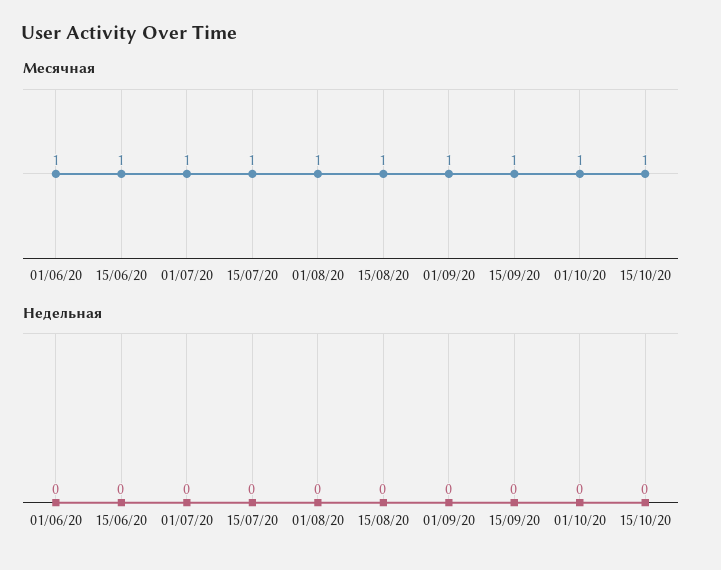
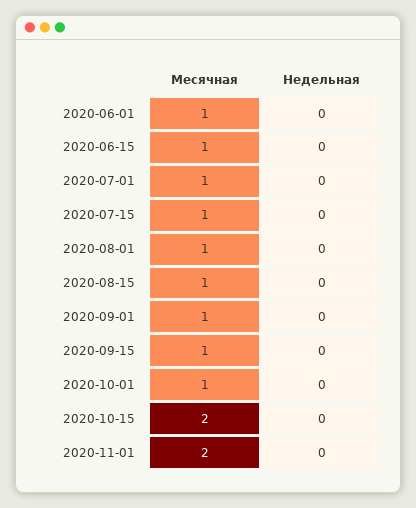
Месячная, 15/10/20: 1 -> 2
Месячная, 2020-11-01: none -> 2
Недельная, 2020-11-01: none -> 0

